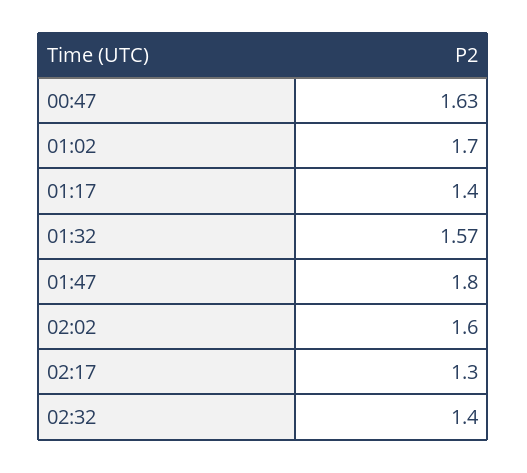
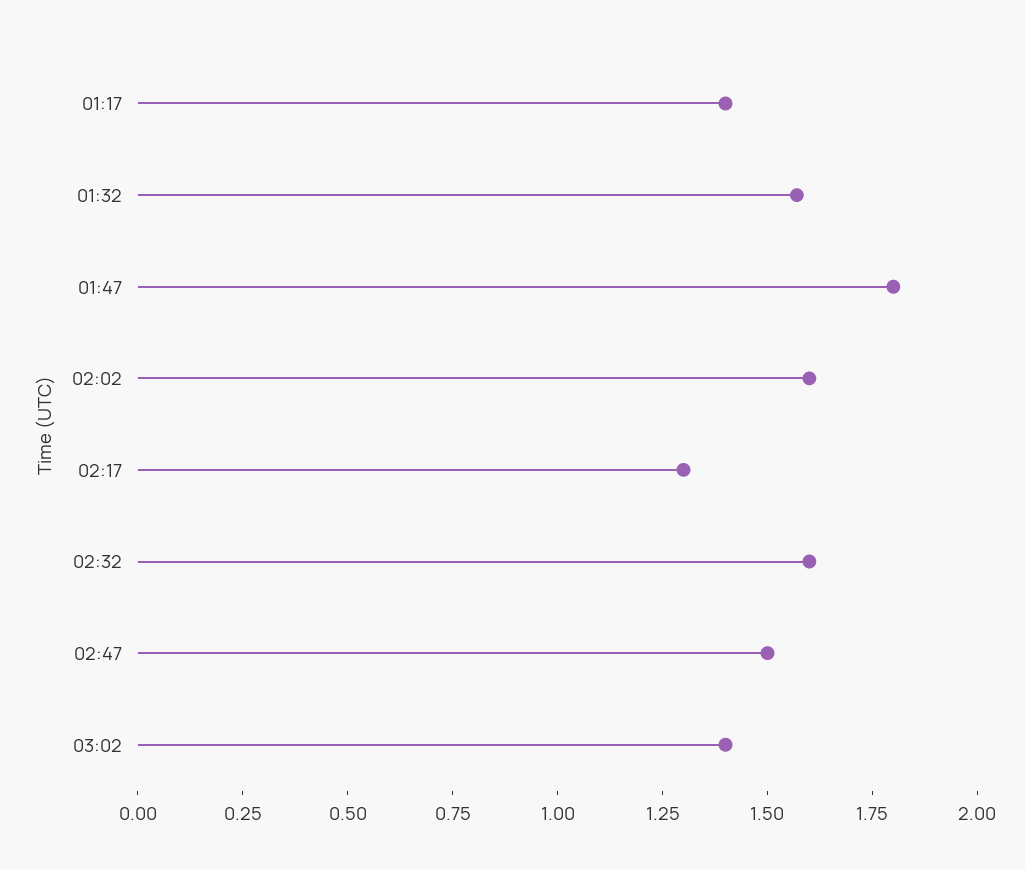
00:47: 1.63 -> none
01:02: 1.7 -> none
02:32: 1.4 -> 1.6
02:47: none -> 1.5
03:02: none -> 1.4

